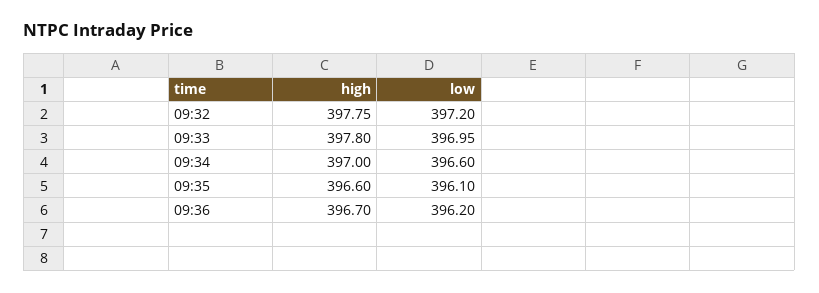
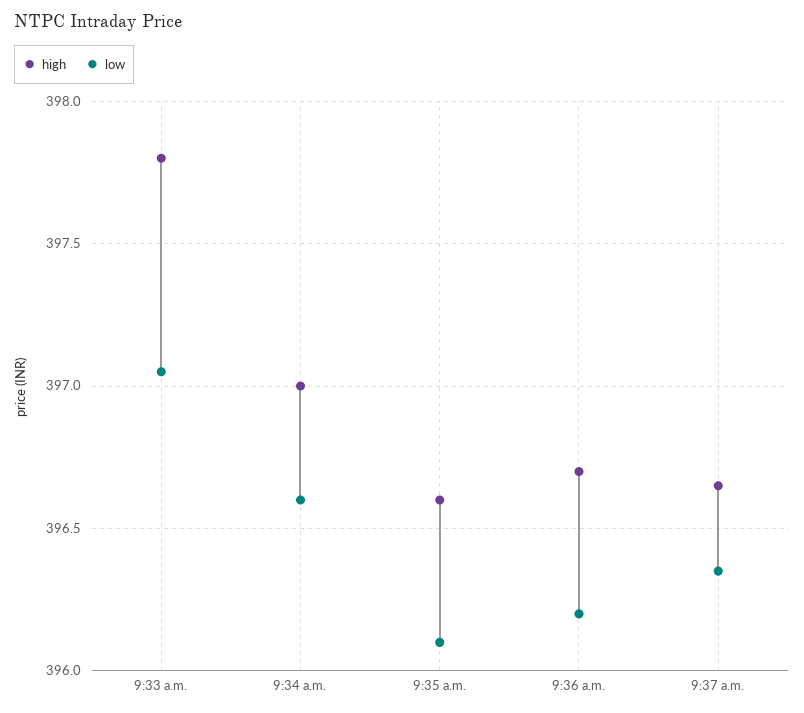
high, 09:32: 397.75 -> none
low, 09:32: 397.2 -> none
low, 09:33: 396.95 -> 397.05
high, 9:37 a.m.: none -> 396.65
low, 9:37 a.m.: none -> 396.35

